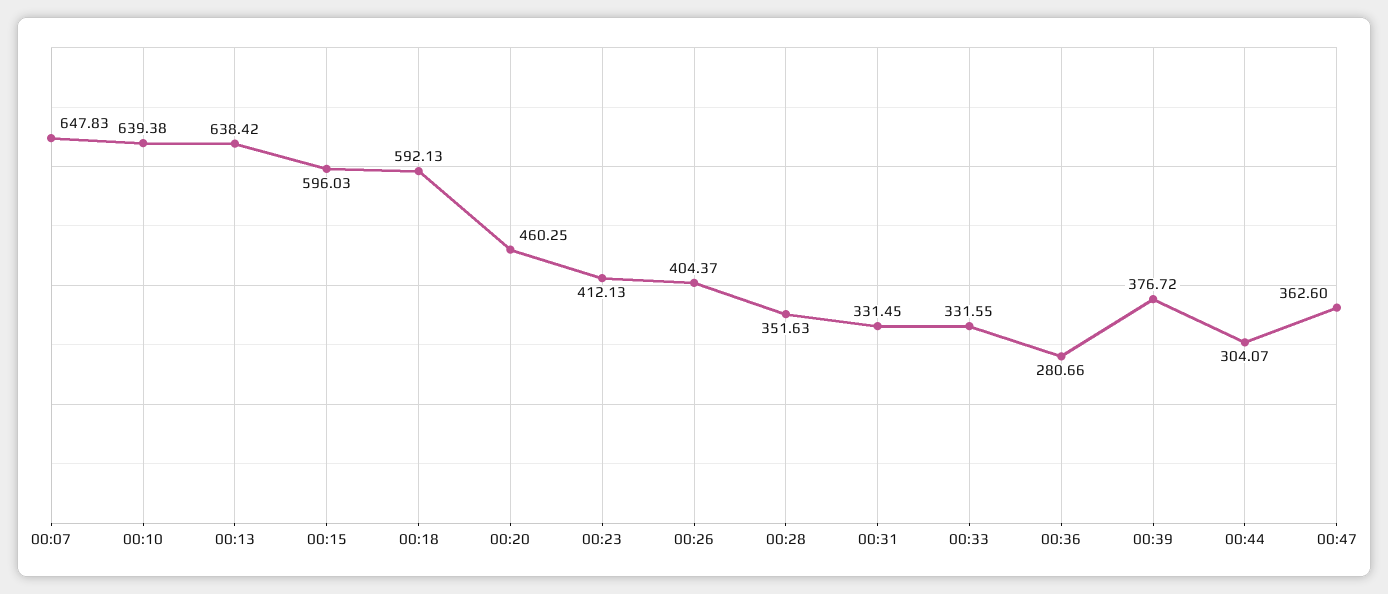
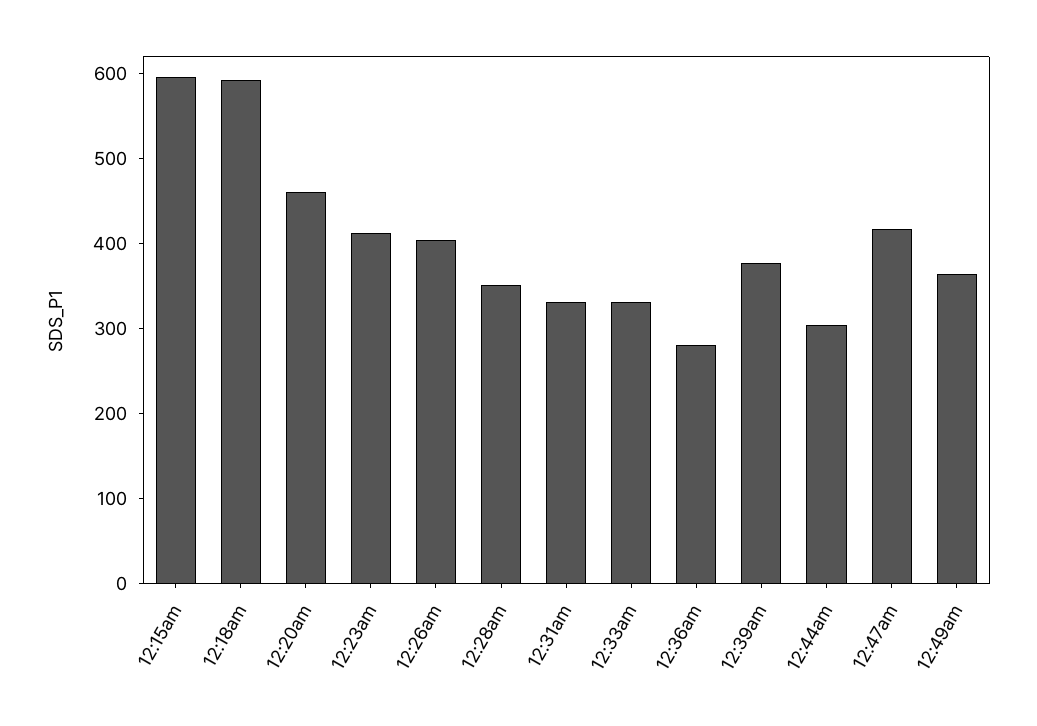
00:07: 647.83 -> none
00:10: 639.38 -> none
00:13: 638.42 -> none
00:47: 362.6 -> 420
12:49am: none -> 360

